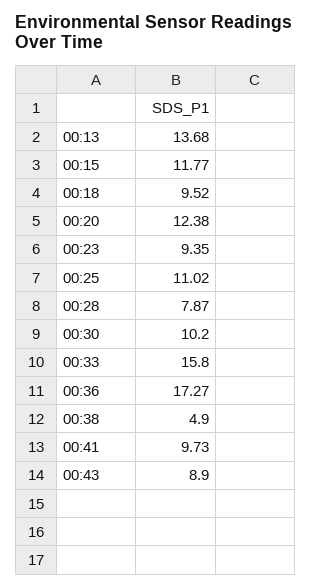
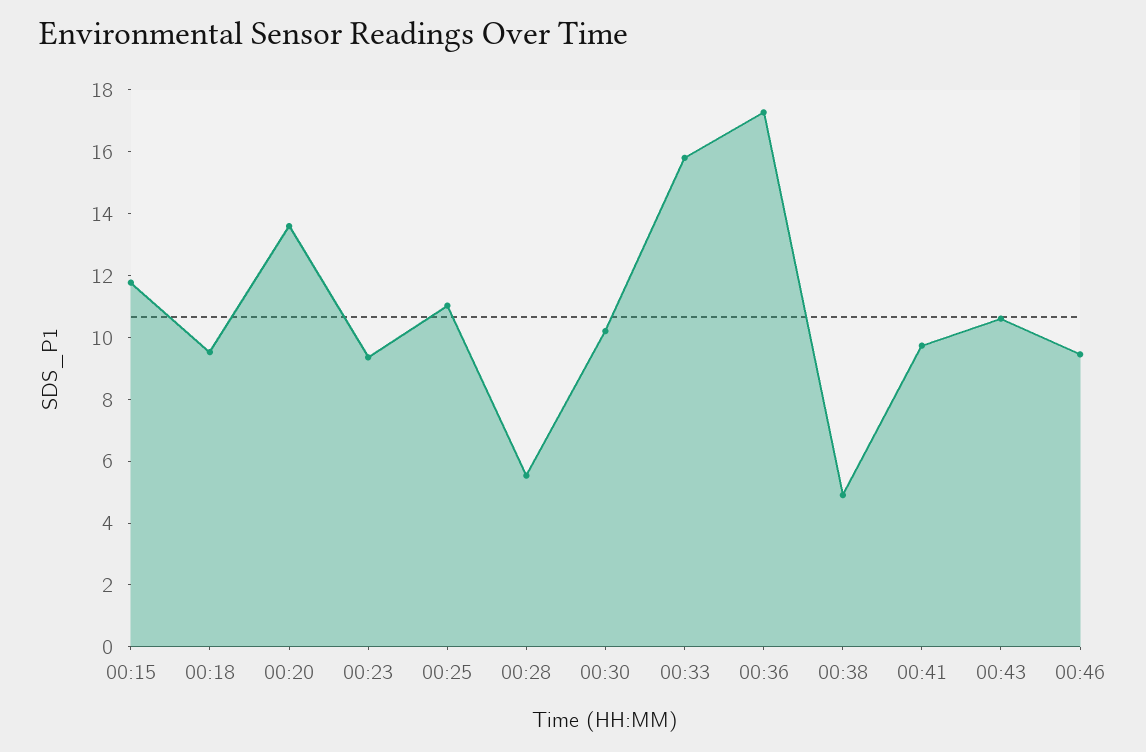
00:13: 13.68 -> none
00:20: 12.38 -> 13.5
00:28: 7.87 -> 5.5
00:43: 8.9 -> 10.5
00:46: none -> 9.5

